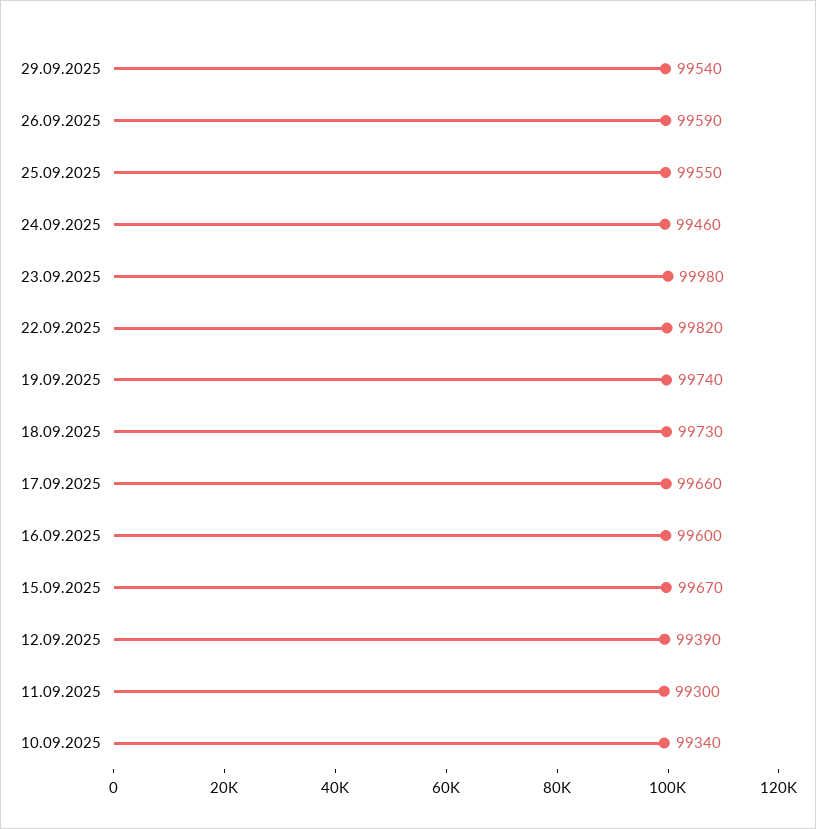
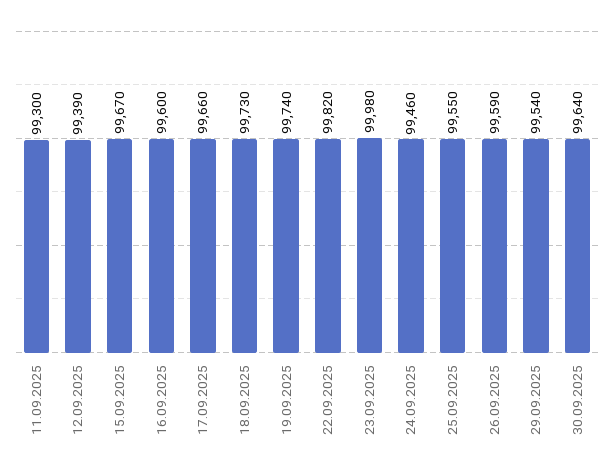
10.09.2025: 99340 -> none
30.09.2025: none -> 99640

